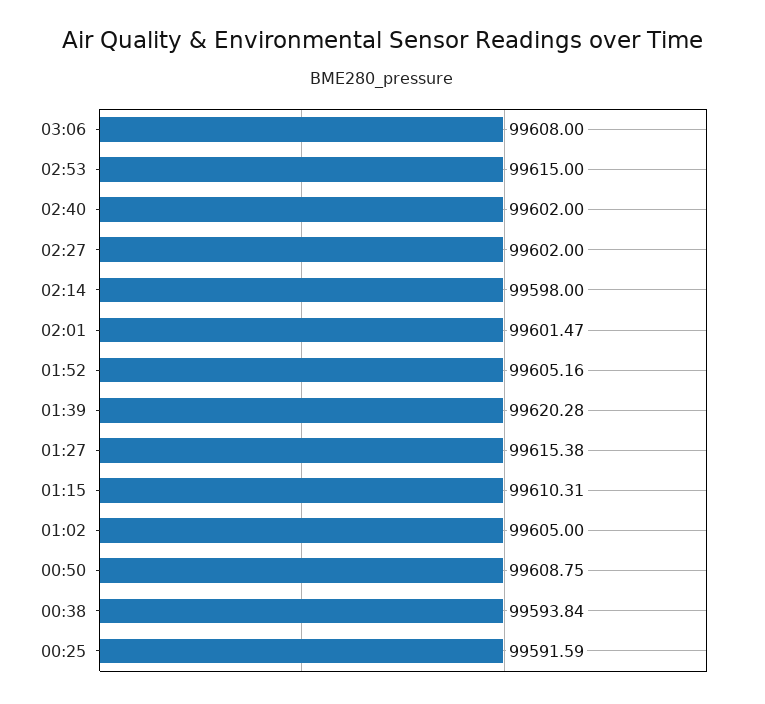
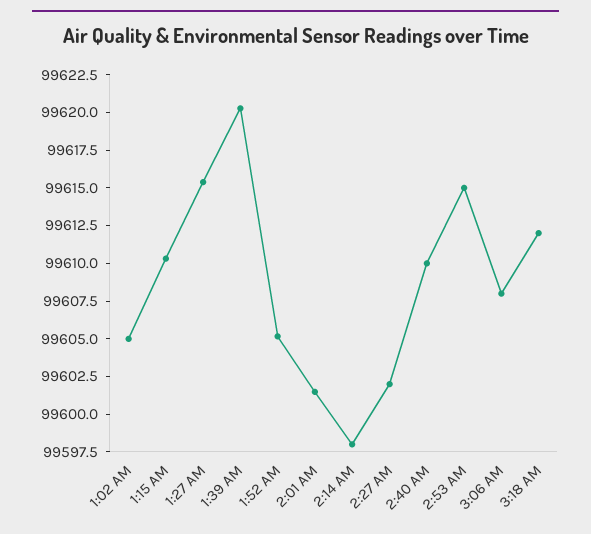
02:40: 99602 -> 99610
00:50: 99608.75 -> none
00:38: 99593.84 -> none
00:25: 99591.59 -> none
3:18 AM: none -> 99612.5

